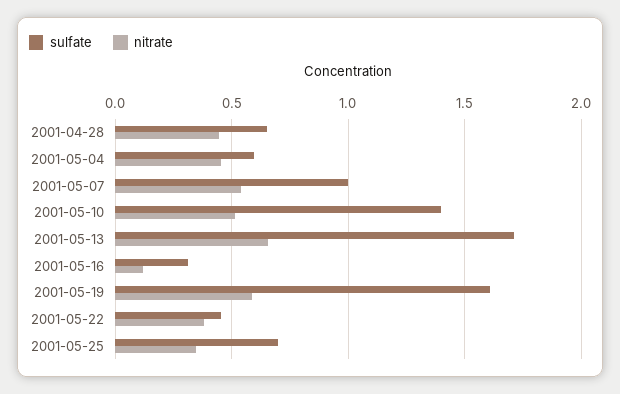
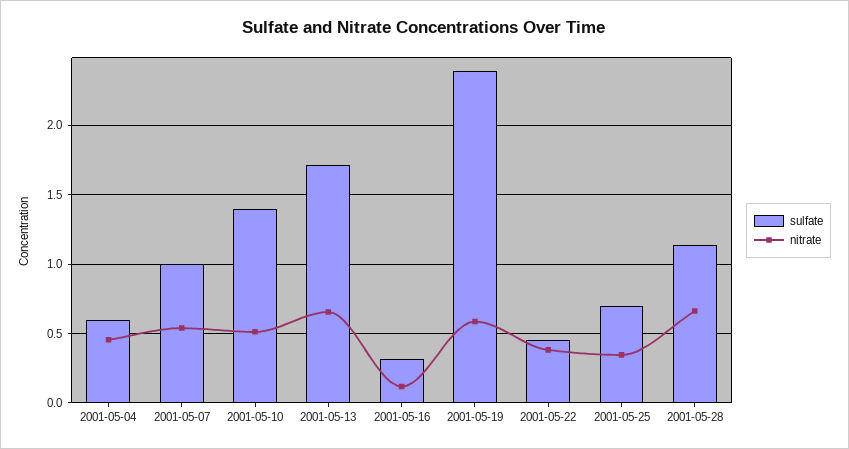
sulfate, 2001-04-28: 0.65 -> none
nitrate, 2001-04-28: 0.45 -> none
sulfate, 2001-05-19: 1.6 -> 2.4
sulfate, 2001-05-28: none -> 1.15
nitrate, 2001-05-28: none -> 0.65

